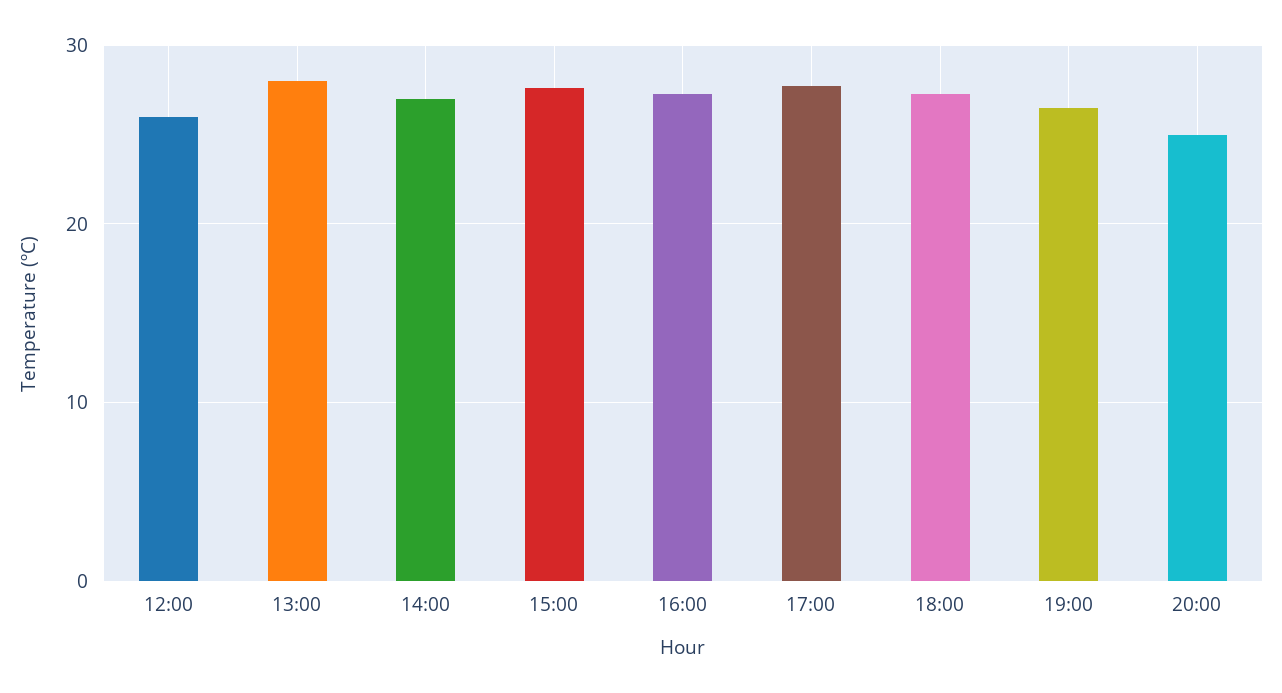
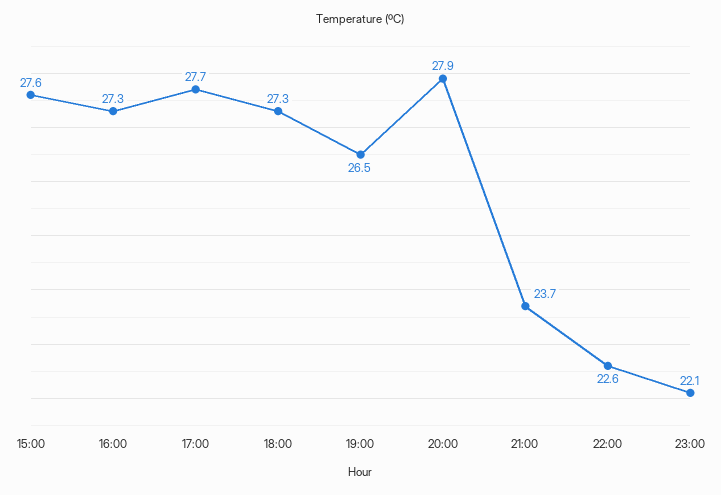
12:00: 26 -> none
13:00: 28 -> none
14:00: 27 -> none
20:00: 25 -> 27.9
21:00: none -> 23.7
22:00: none -> 22.6
23:00: none -> 22.1

